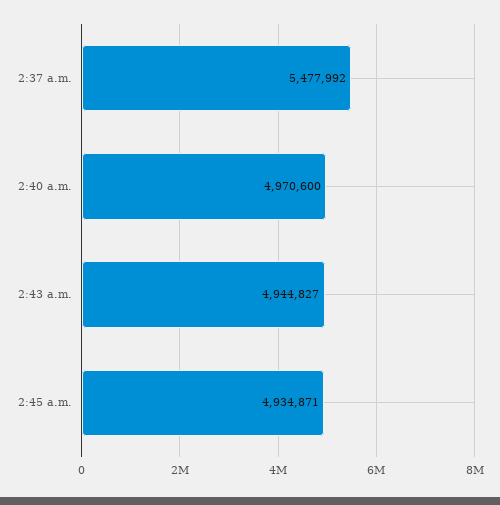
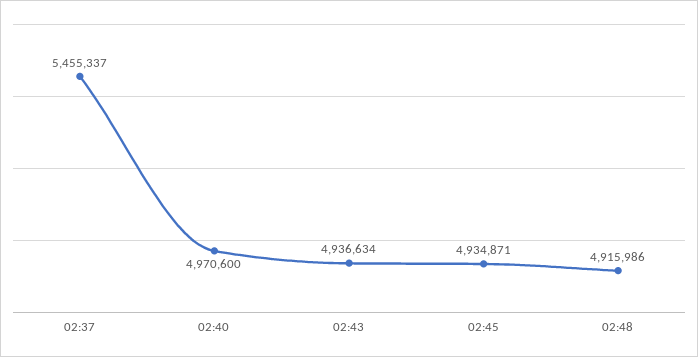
2:37 a.m.: 5477992 -> 5455337
2:43 a.m.: 4944827 -> 4936634
02:48: none -> 4915986

